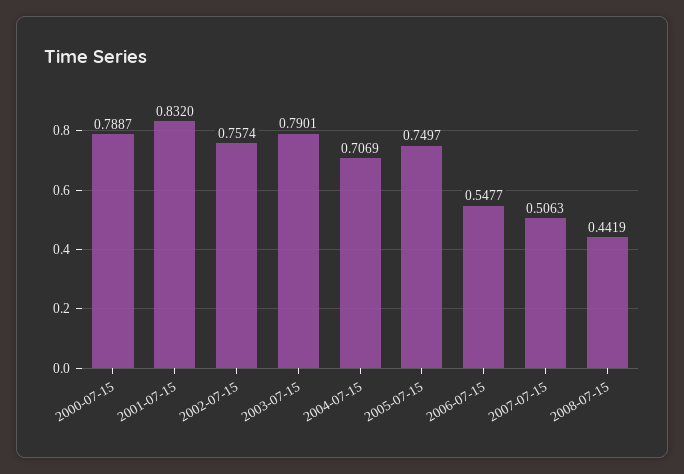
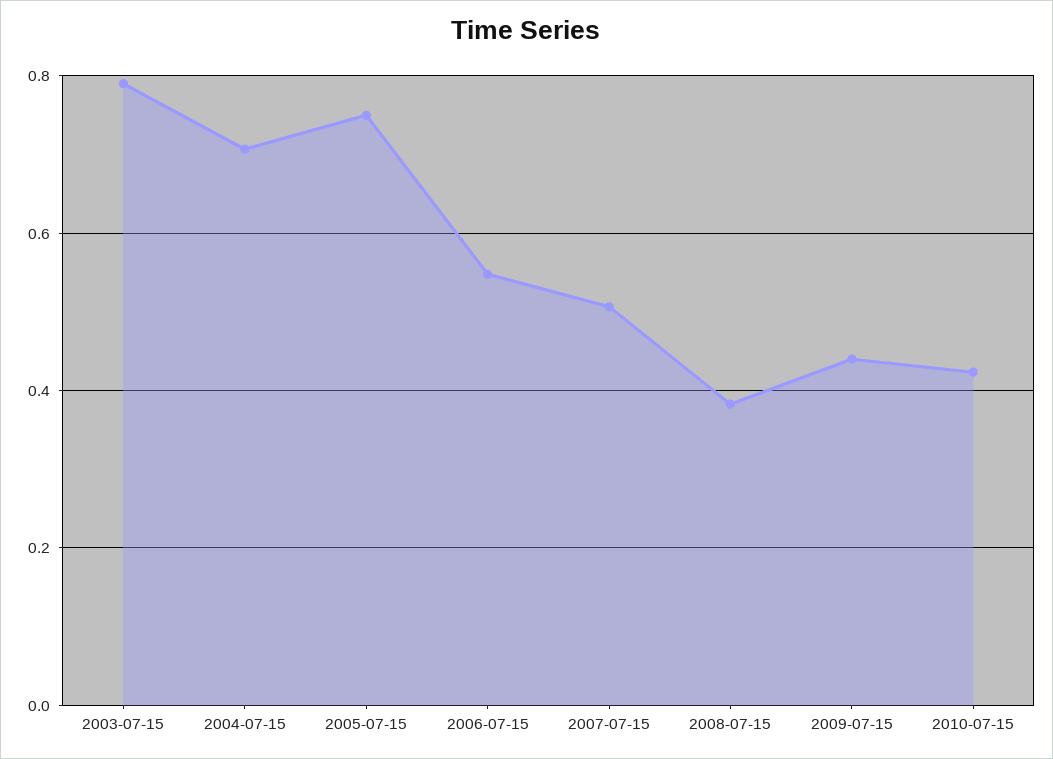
2000-07-15: 0.7887 -> none
2001-07-15: 0.832 -> none
2002-07-15: 0.7574 -> none
2008-07-15: 0.4419 -> 0.38
2009-07-15: none -> 0.44
2010-07-15: none -> 0.42

